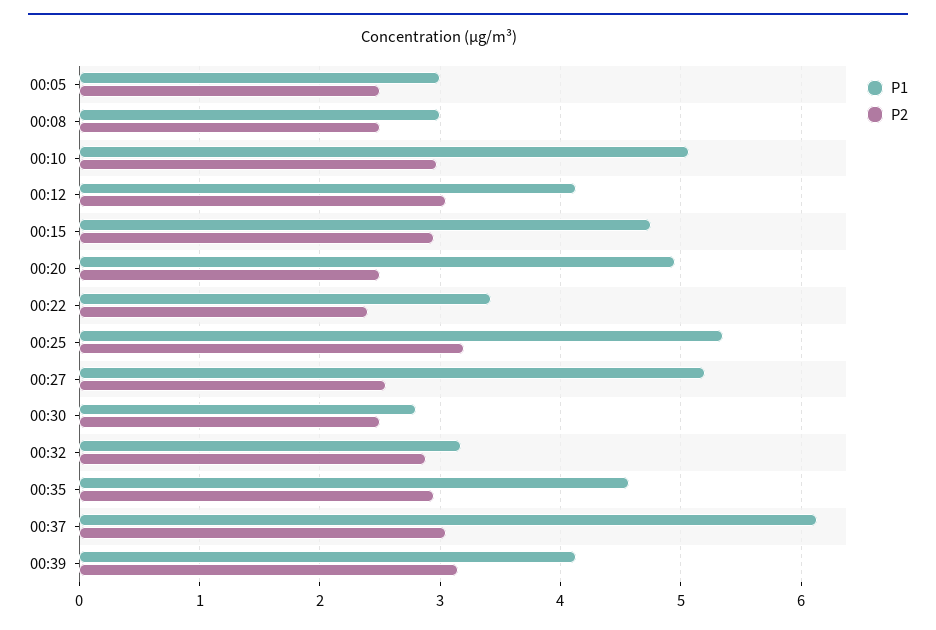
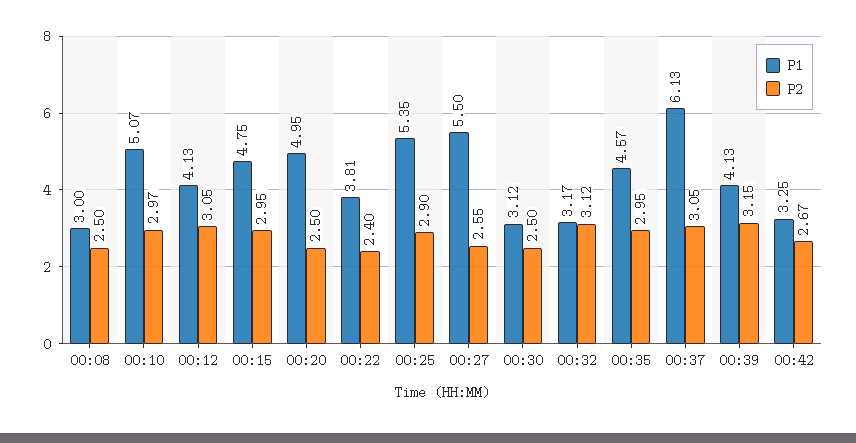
P1, 00:05: 3 -> none
P2, 00:05: 2.5 -> none
P1, 00:22: 3.4 -> 3.81
P2, 00:25: 3.2 -> 2.9
P1, 00:27: 5.2 -> 5.5
P1, 00:30: 2.8 -> 3.12
P2, 00:32: 2.9 -> 3.12
P1, 00:42: none -> 3.25
P2, 00:42: none -> 2.67

